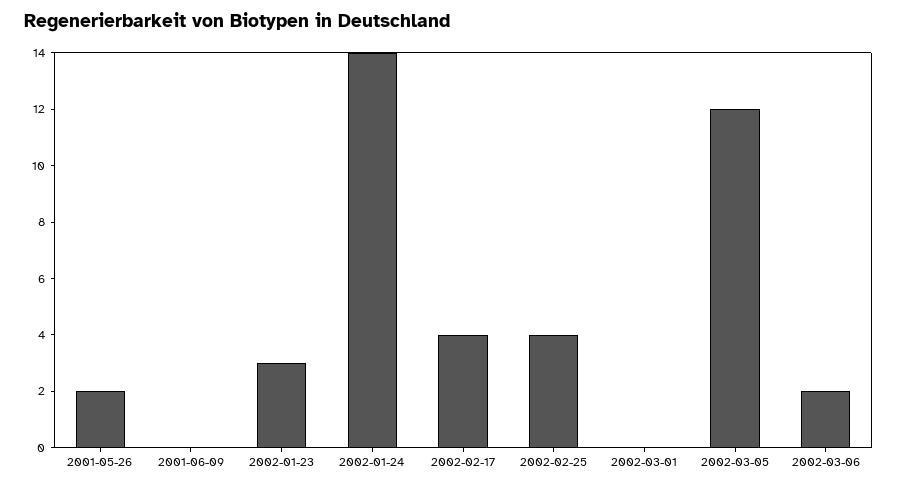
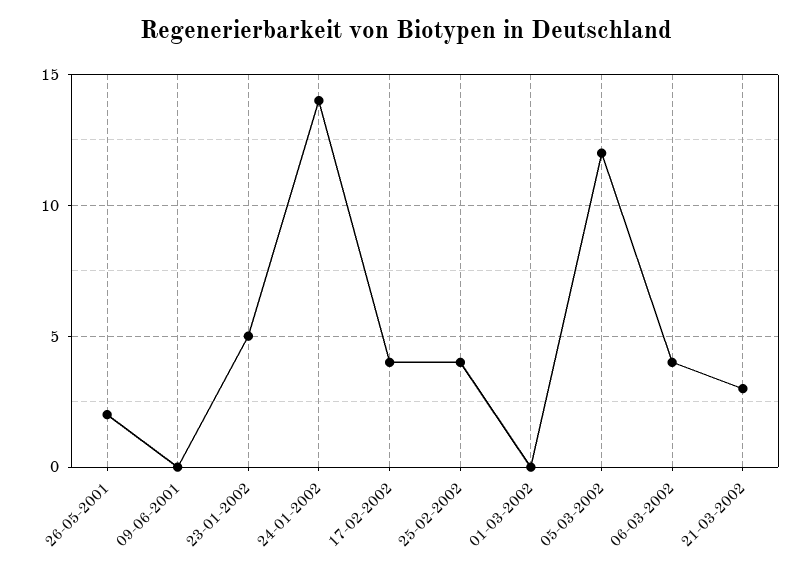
2002-01-23: 3 -> 5
2002-03-06: 2 -> 4
21-03-2002: none -> 3

